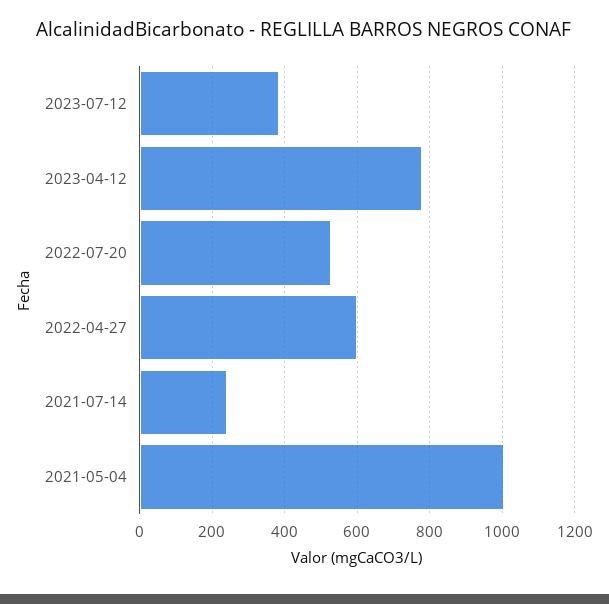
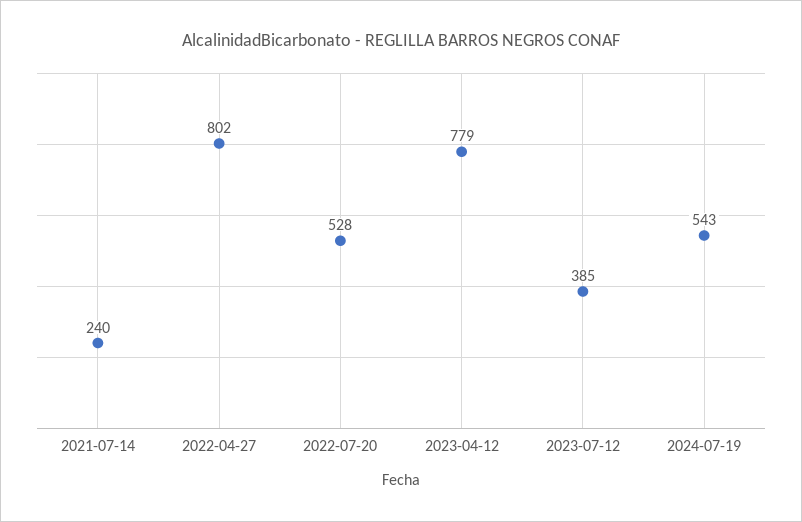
2022-04-27: 600 -> 802
2021-05-04: 1000 -> none
2024-07-19: none -> 543

